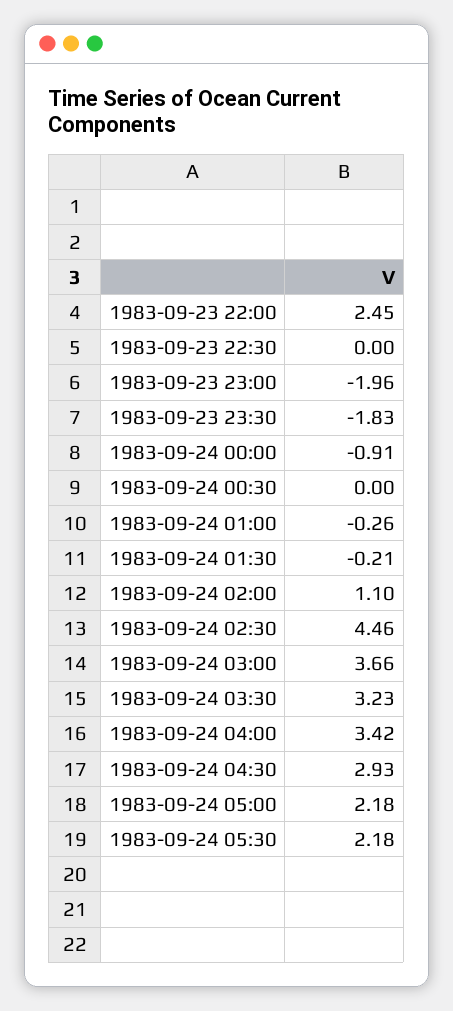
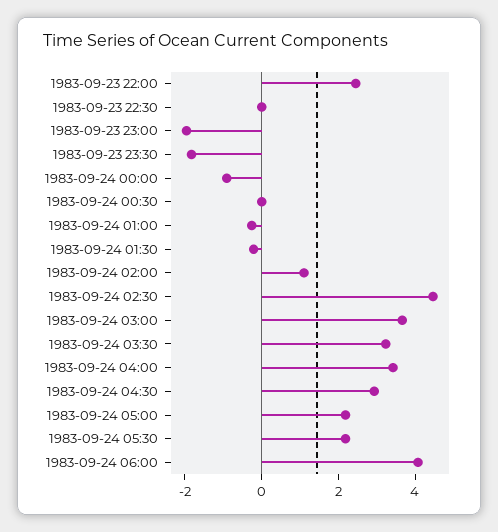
1983-09-24 06:00: none -> 4

